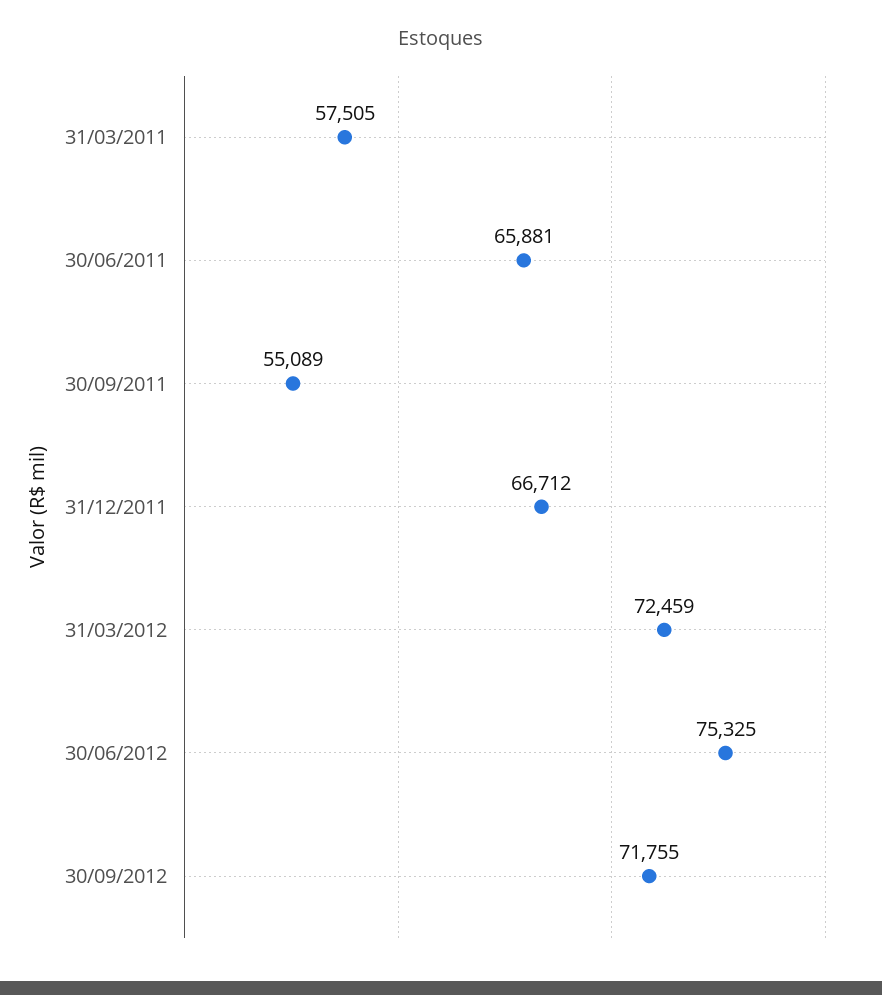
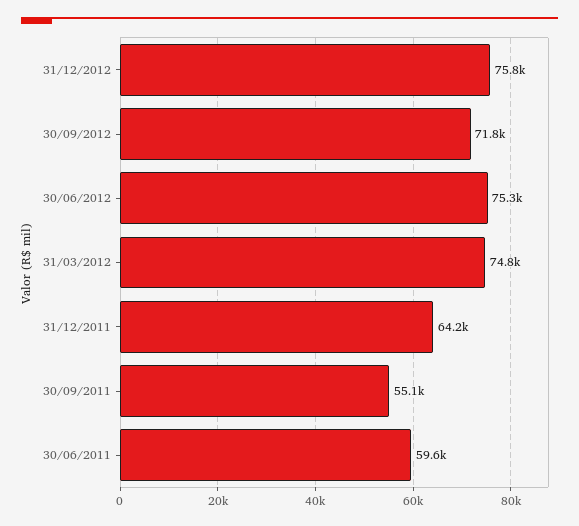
31/03/2011: 57505 -> none
30/06/2011: 65881 -> 59600
31/12/2011: 66712 -> 64200
31/03/2012: 72459 -> 74800
31/12/2012: none -> 75800

